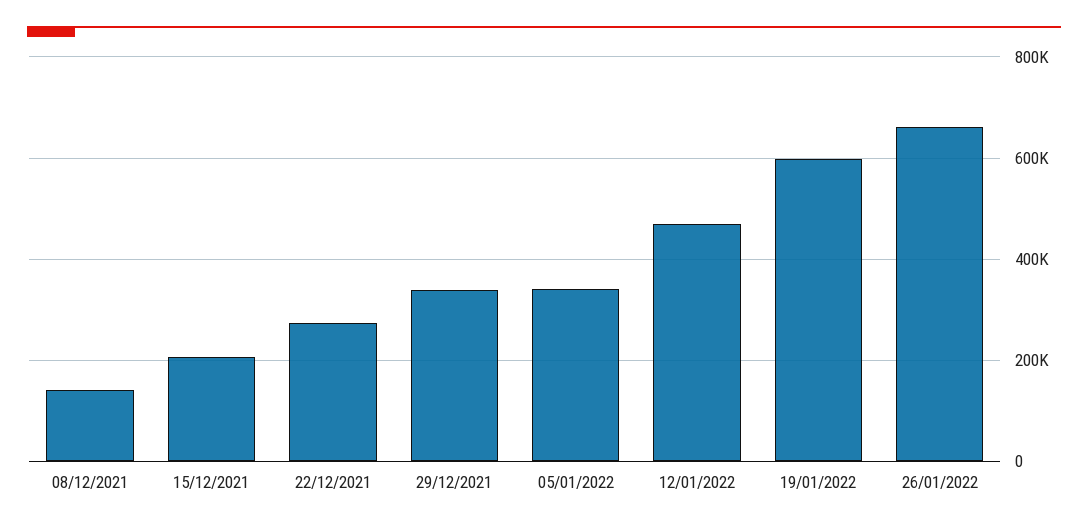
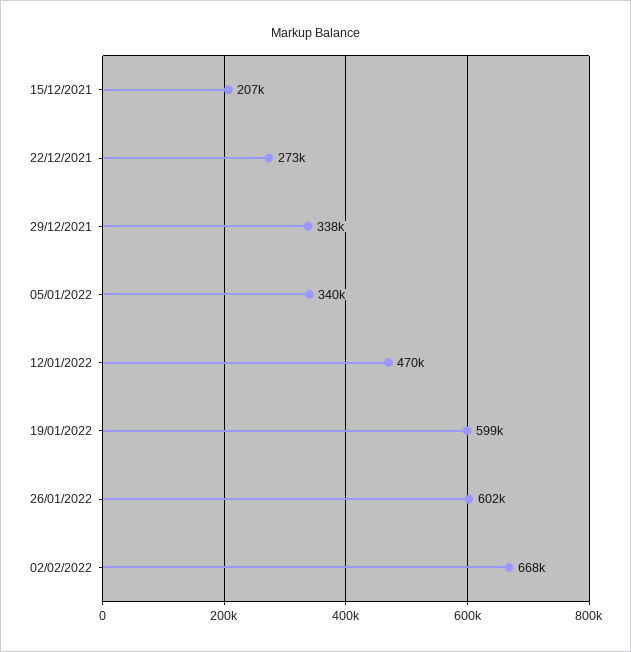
08/12/2021: 140000 -> none
26/01/2022: 660000 -> 602000
02/02/2022: none -> 668000

